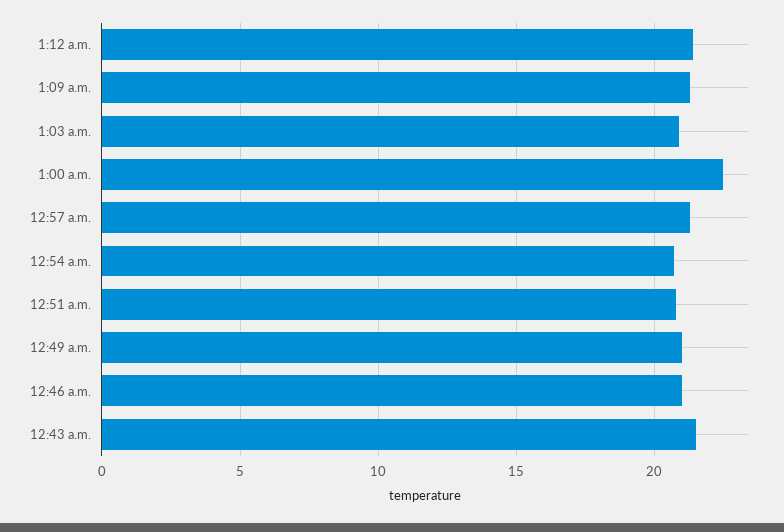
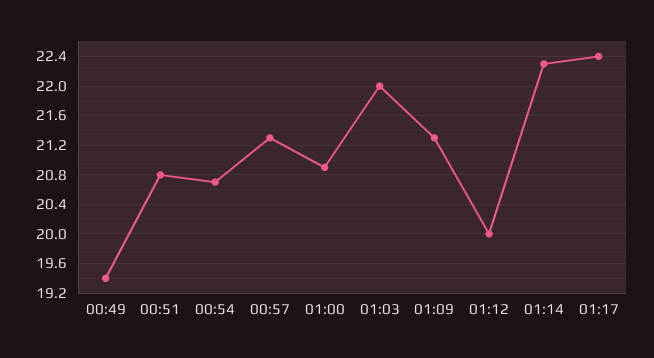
1:12 a.m.: 21.5 -> 20
1:03 a.m.: 21 -> 22
1:00 a.m.: 22.5 -> 20.9
12:49 a.m.: 21 -> 19.4
12:46 a.m.: 21 -> none
12:43 a.m.: 21.5 -> none
01:14: none -> 22.3
01:17: none -> 22.4

